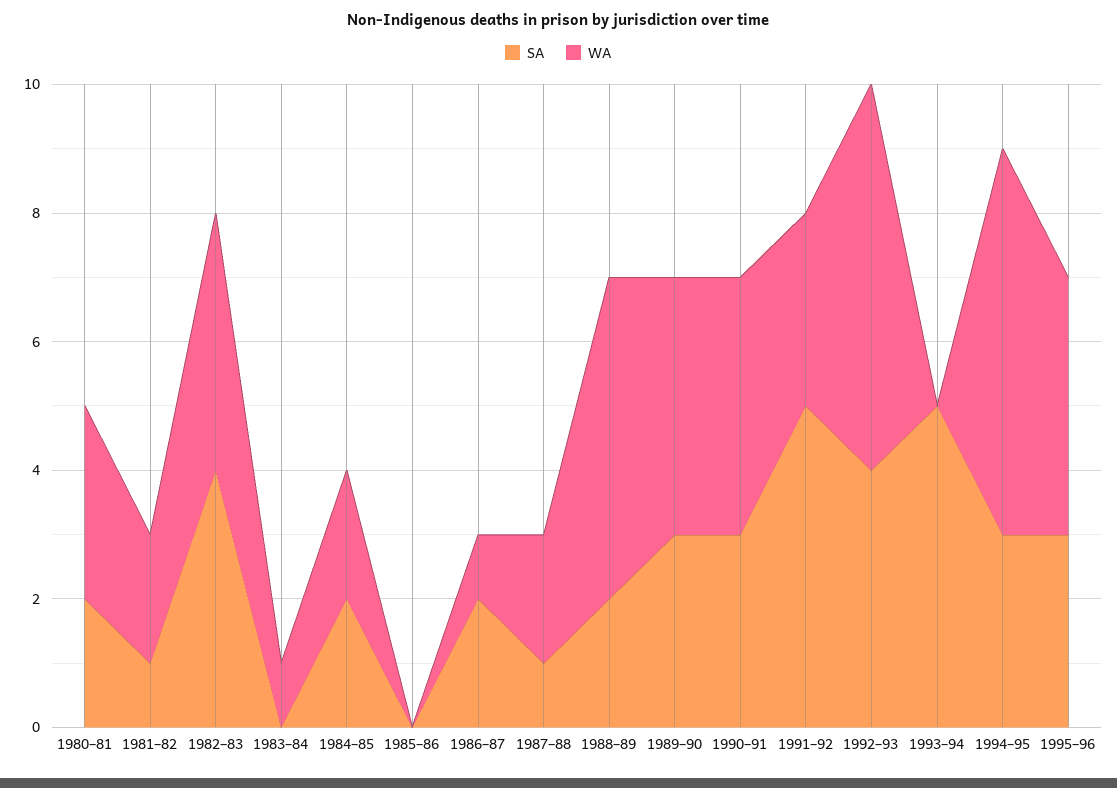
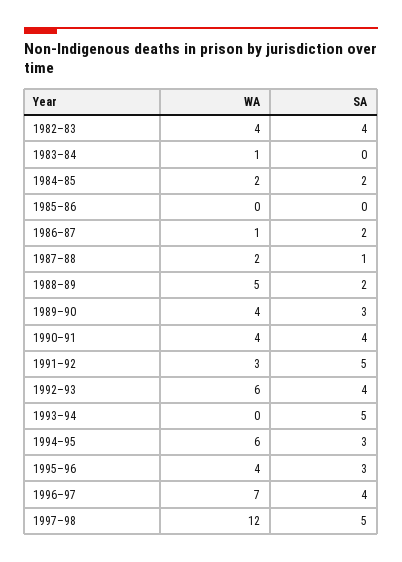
SA, 1980–81: 2 -> none
WA, 1980–81: 3 -> none
SA, 1981–82: 1 -> none
WA, 1981–82: 2 -> none
SA, 1990–91: 3 -> 4
WA, 1996–97: none -> 7
SA, 1996–97: none -> 4
WA, 1997–98: none -> 12
SA, 1997–98: none -> 5

